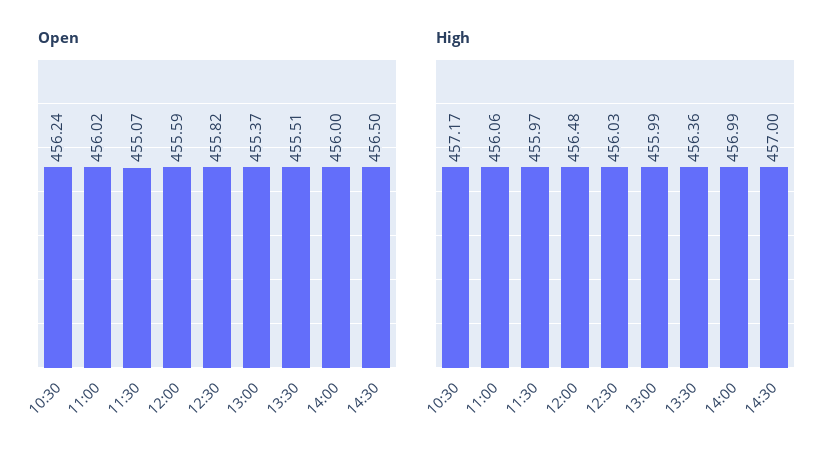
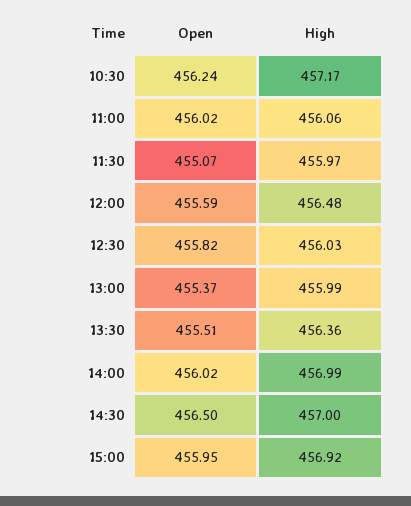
Open, 14:00: 456 -> 456.02
Open, 15:00: none -> 455.95
High, 15:00: none -> 456.92

